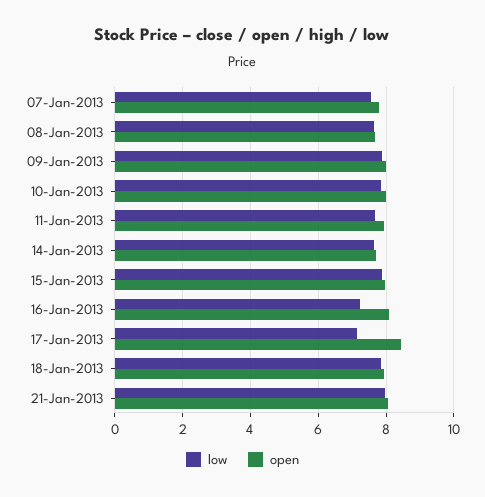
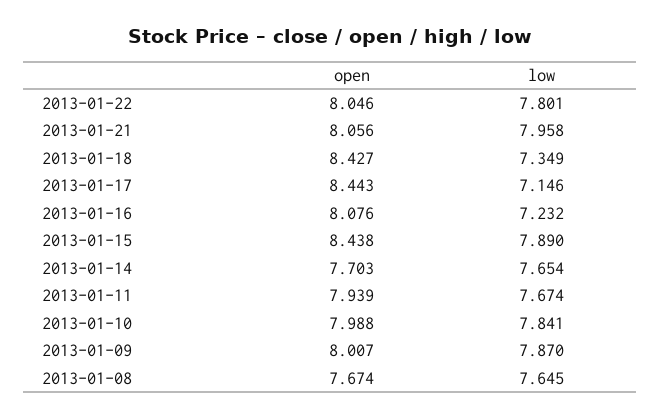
low, 07-Jan-2013: 7.6 -> none
open, 07-Jan-2013: 7.8 -> none
open, 15-Jan-2013: 8 -> 8.438
low, 18-Jan-2013: 7.8 -> 7.349
open, 18-Jan-2013: 8 -> 8.427
open, 2013-01-22: none -> 8.046
low, 2013-01-22: none -> 7.801

